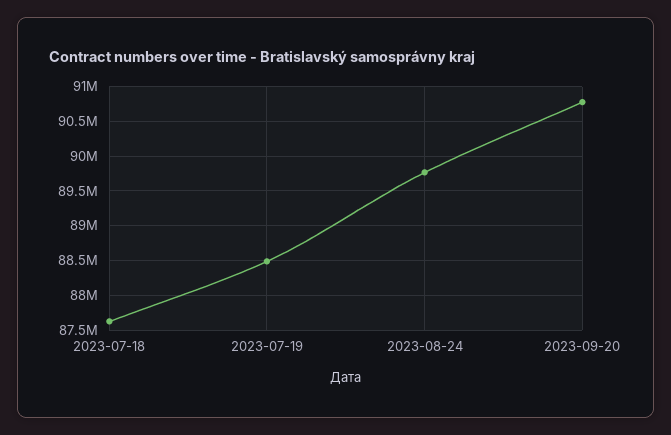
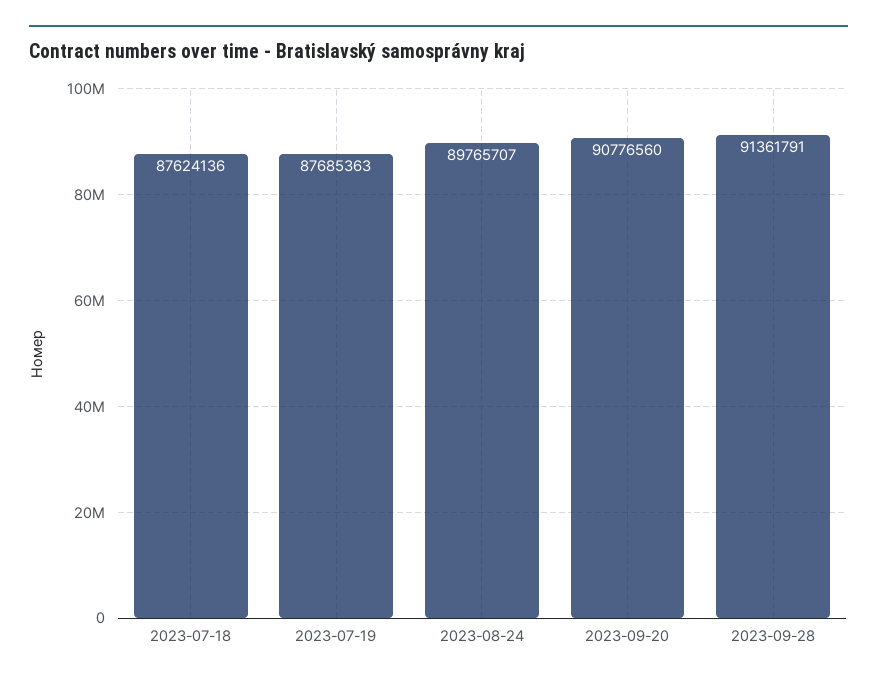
2023-07-19: 88500000 -> 87685363
2023-09-28: none -> 91361791

